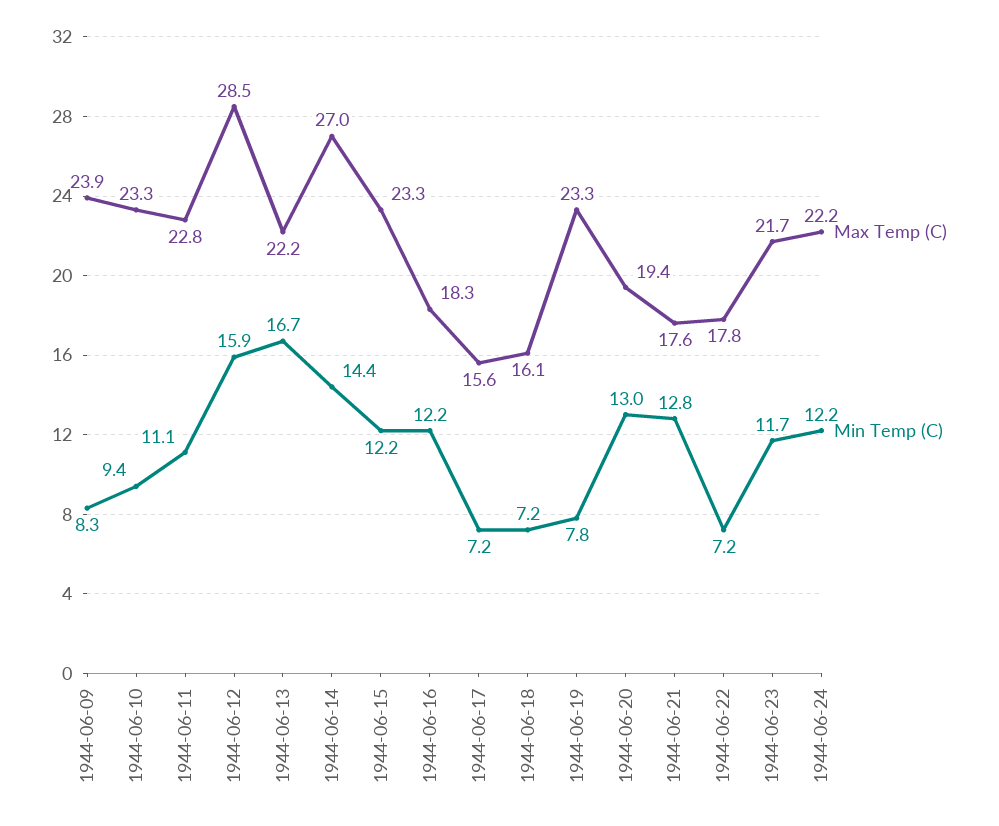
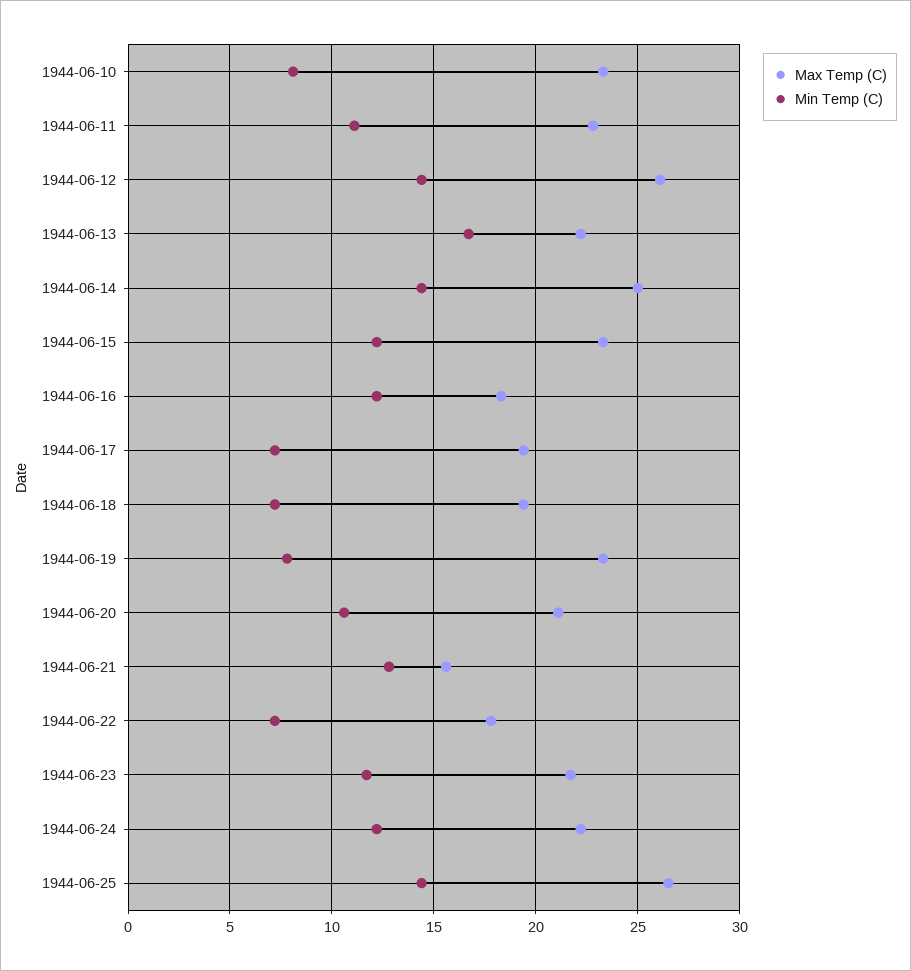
Max Temp (C), 1944-06-09: 23.9 -> none
Min Temp (C), 1944-06-09: 8.3 -> none
Min Temp (C), 1944-06-10: 9.4 -> 8
Max Temp (C), 1944-06-12: 28.5 -> 26
Min Temp (C), 1944-06-12: 15.9 -> 14.5
Max Temp (C), 1944-06-14: 27 -> 25
Max Temp (C), 1944-06-17: 15.6 -> 19.5
Max Temp (C), 1944-06-18: 16.1 -> 19.5
Max Temp (C), 1944-06-20: 19.4 -> 21
Min Temp (C), 1944-06-20: 13 -> 10.5
Max Temp (C), 1944-06-21: 17.6 -> 15.5
Max Temp (C), 1944-06-25: none -> 26.5
Min Temp (C), 1944-06-25: none -> 14.5

